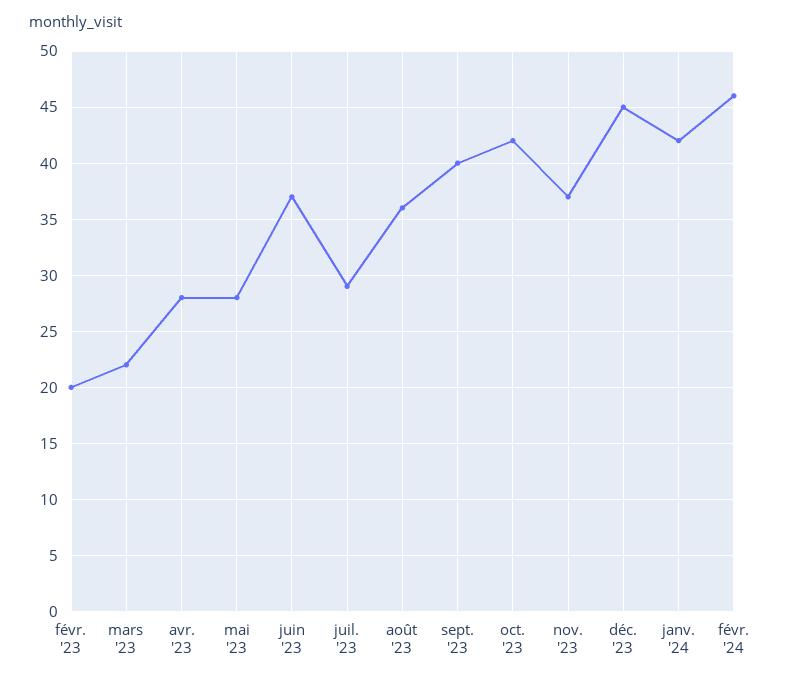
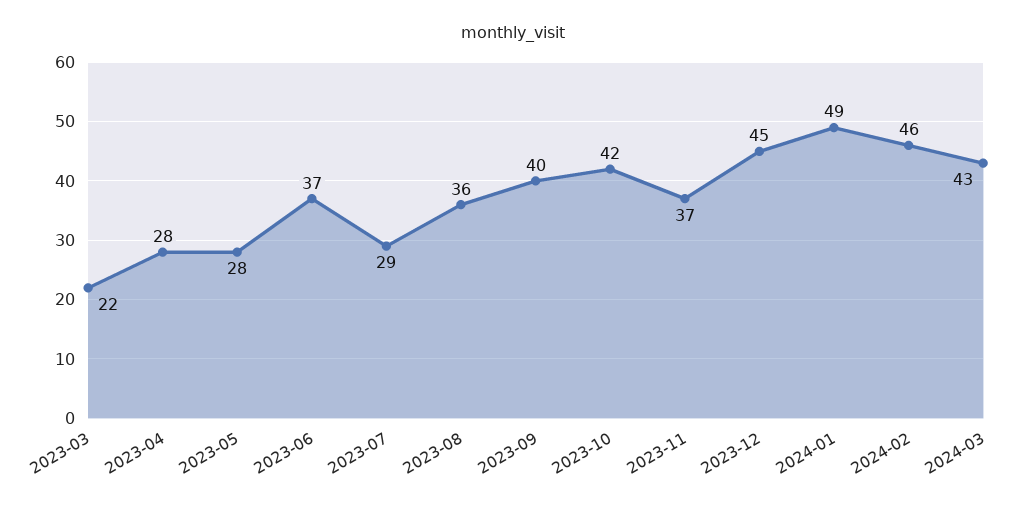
févr. '23: 20 -> none
janv. '24: 42 -> 49
2024-03: none -> 43

